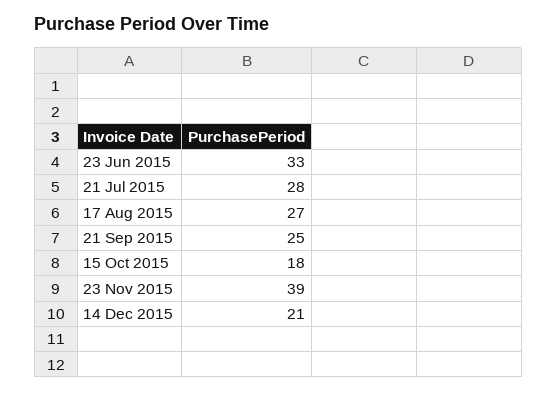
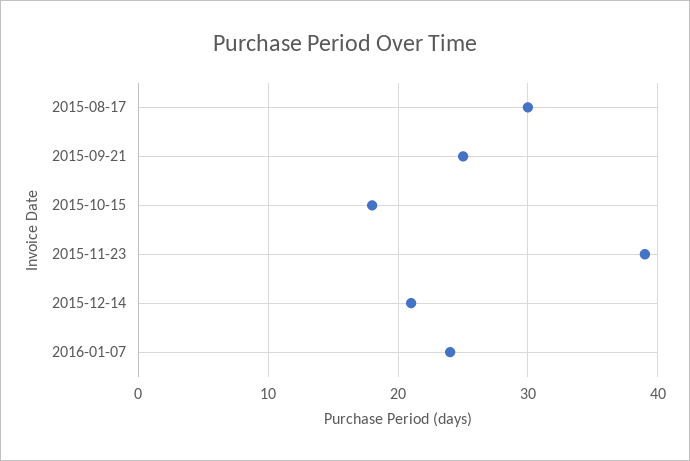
23 Jun 2015: 33 -> none
21 Jul 2015: 28 -> none
17 Aug 2015: 27 -> 30
2016-01-07: none -> 24

